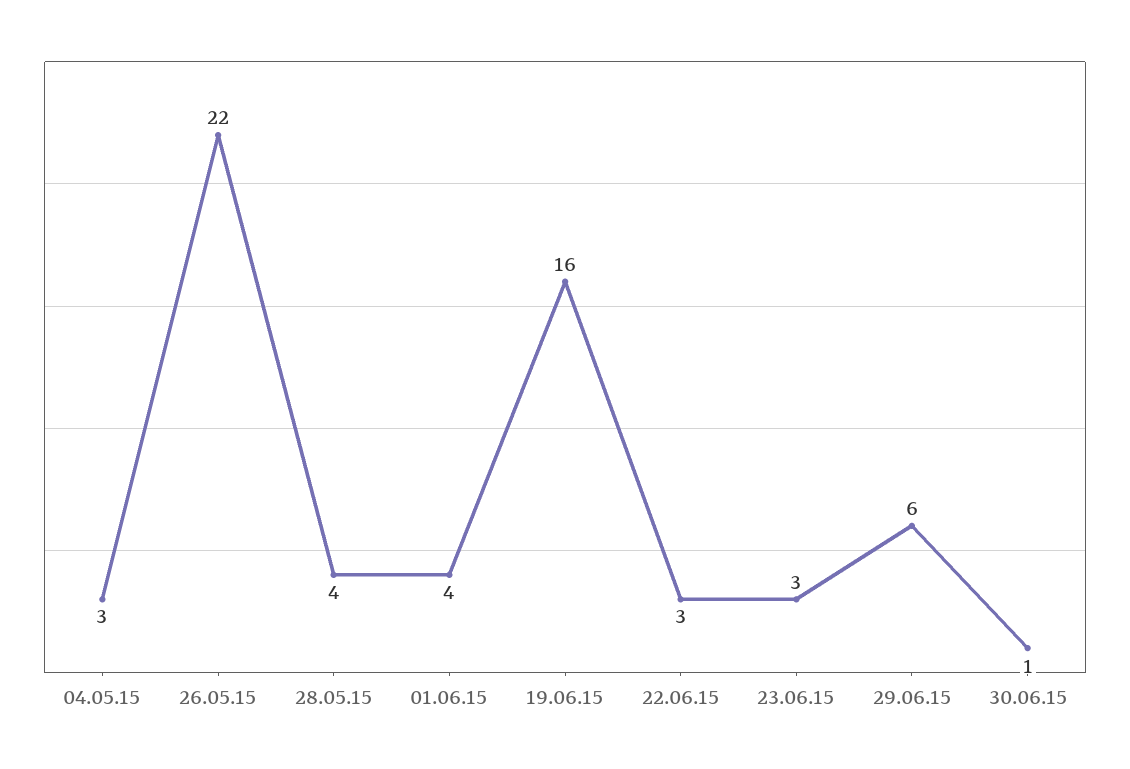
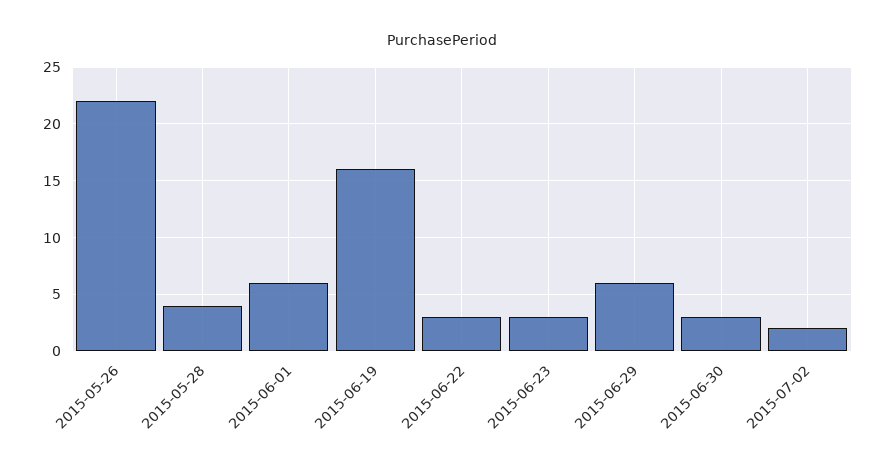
04.05.15: 3 -> none
01.06.15: 4 -> 6
30.06.15: 1 -> 3
2015-07-02: none -> 2

